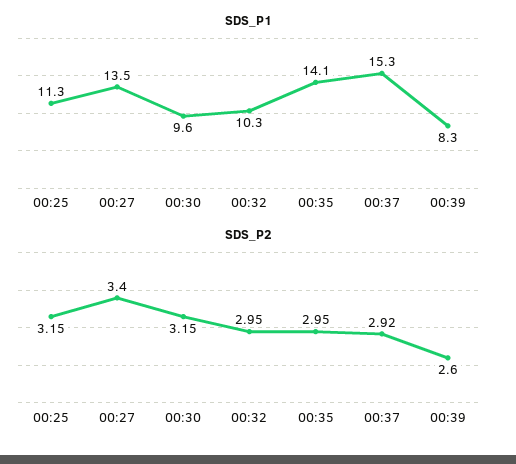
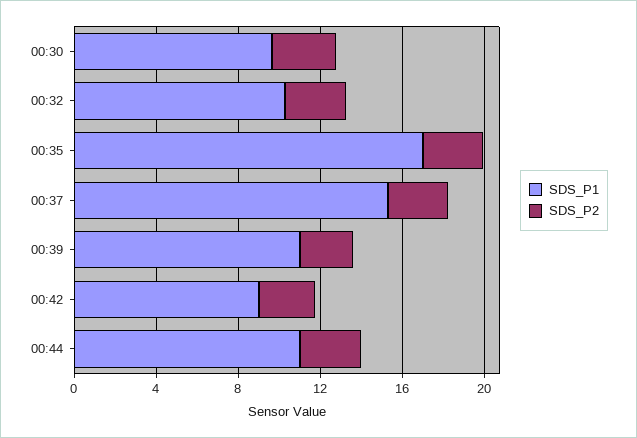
SDS_P1, 00:25: 11.3 -> none
SDS_P1, 00:27: 13.5 -> none
SDS_P1, 00:35: 14.1 -> 17
SDS_P1, 00:39: 8.3 -> 11
SDS_P2, 00:25: 3.15 -> none
SDS_P2, 00:27: 3.4 -> none
SDS_P1, 00:42: none -> 9
SDS_P2, 00:42: none -> 3
SDS_P1, 00:44: none -> 11
SDS_P2, 00:44: none -> 3

